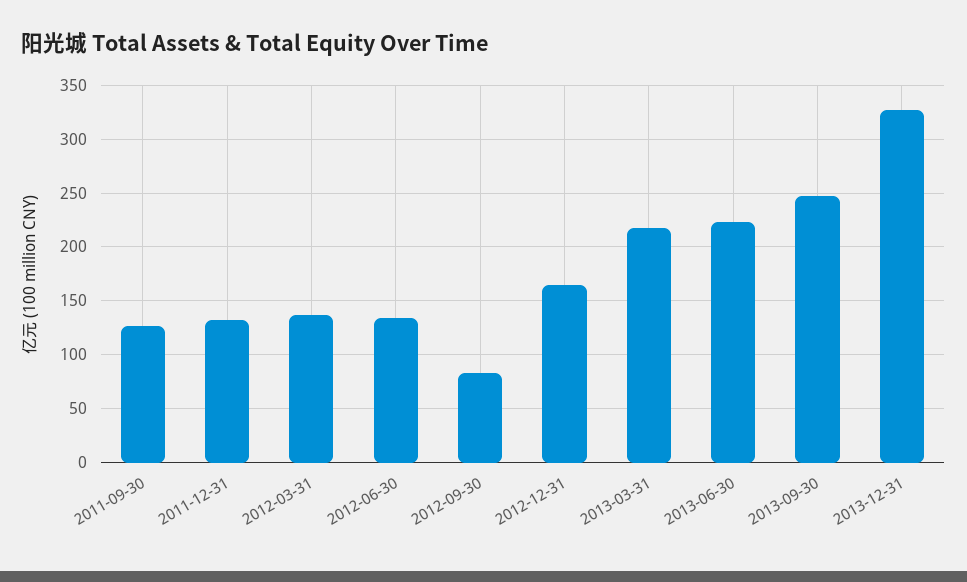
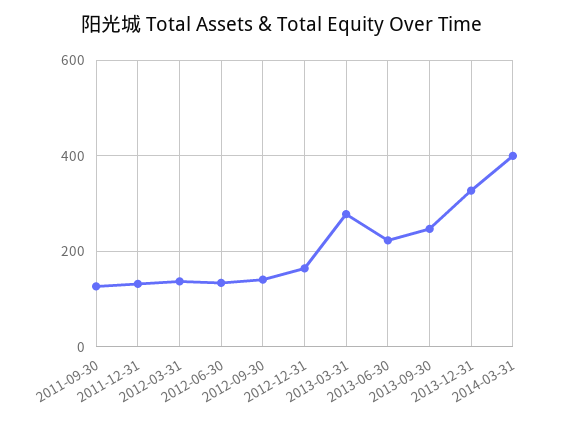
2012-09-30: 80 -> 140
2013-03-31: 220 -> 280
2014-03-31: none -> 400

